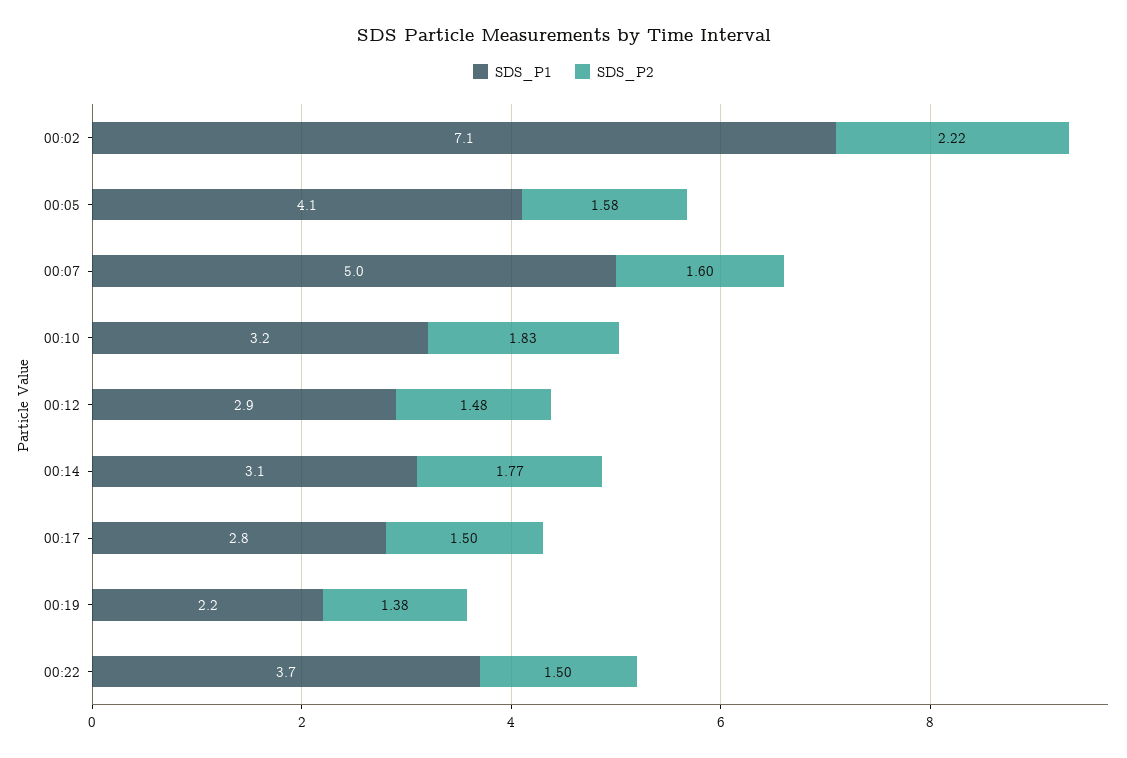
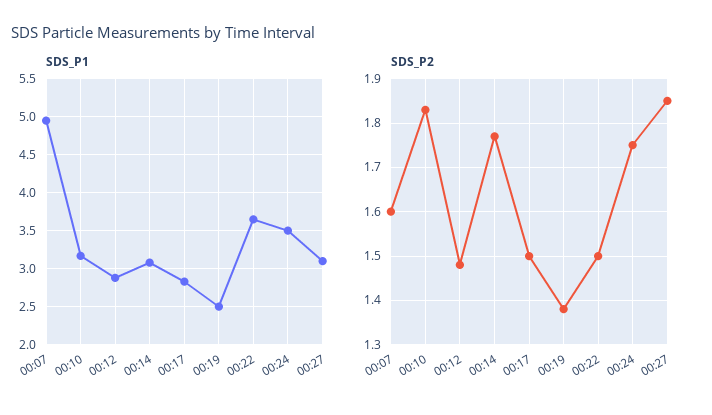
SDS_P1, 00:02: 7.1 -> none
SDS_P2, 00:02: 2.22 -> none
SDS_P1, 00:05: 4.1 -> none
SDS_P2, 00:05: 1.58 -> none
SDS_P1, 00:19: 2.2 -> 2.5
SDS_P1, 00:24: none -> 3.5
SDS_P1, 00:27: none -> 3.1
SDS_P2, 00:24: none -> 1.75
SDS_P2, 00:27: none -> 1.85

